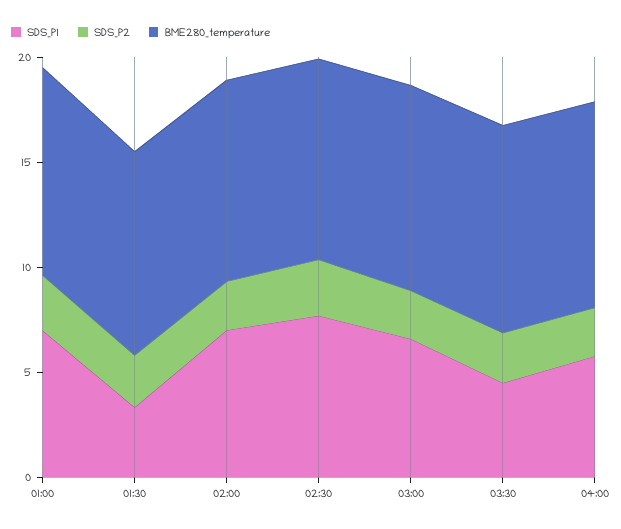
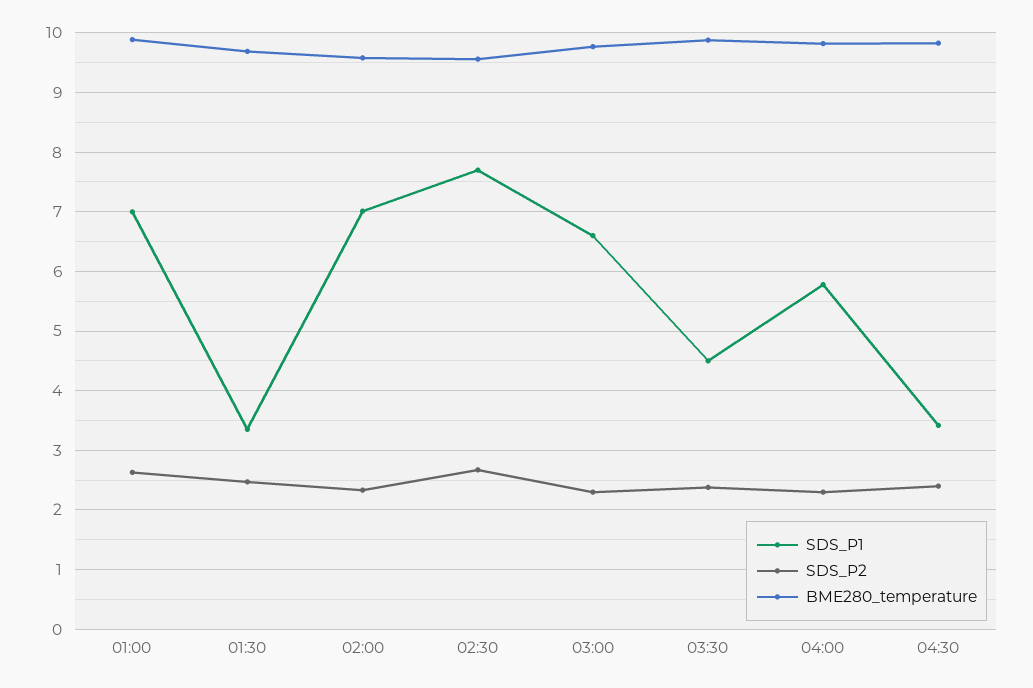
SDS_P1, 04:30: none -> 3.4
SDS_P2, 04:30: none -> 2.4
BME280_temperature, 04:30: none -> 9.8

